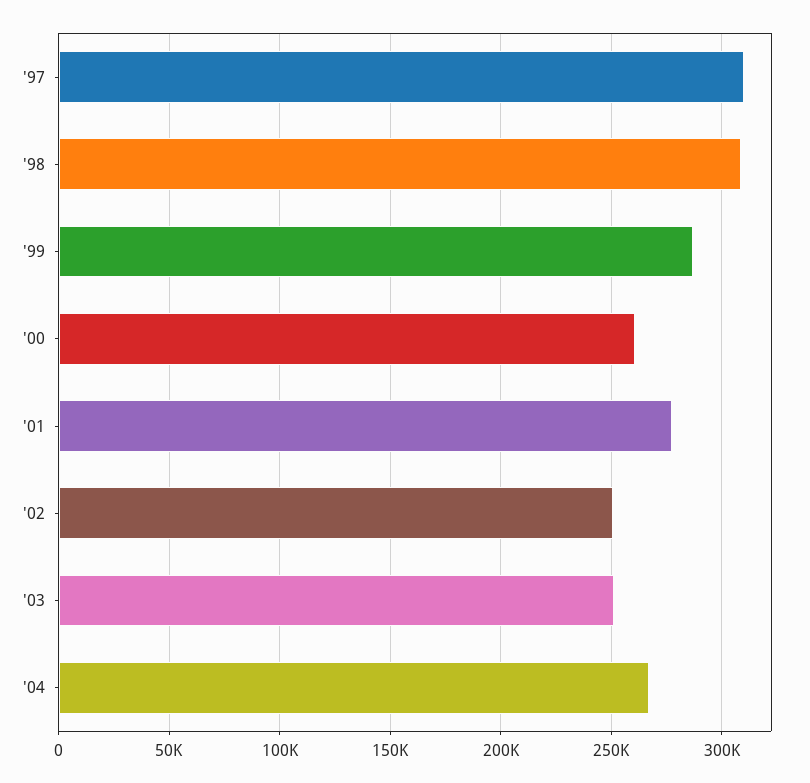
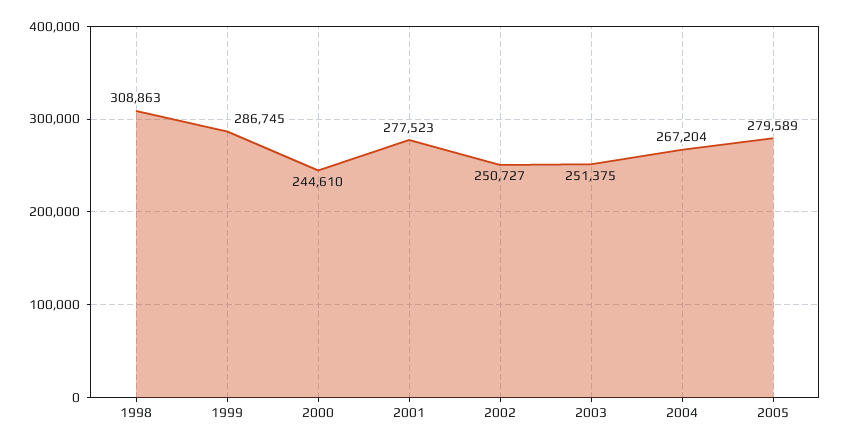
'97: 310000 -> none
'00: 260000 -> 244610
2005: none -> 279589

